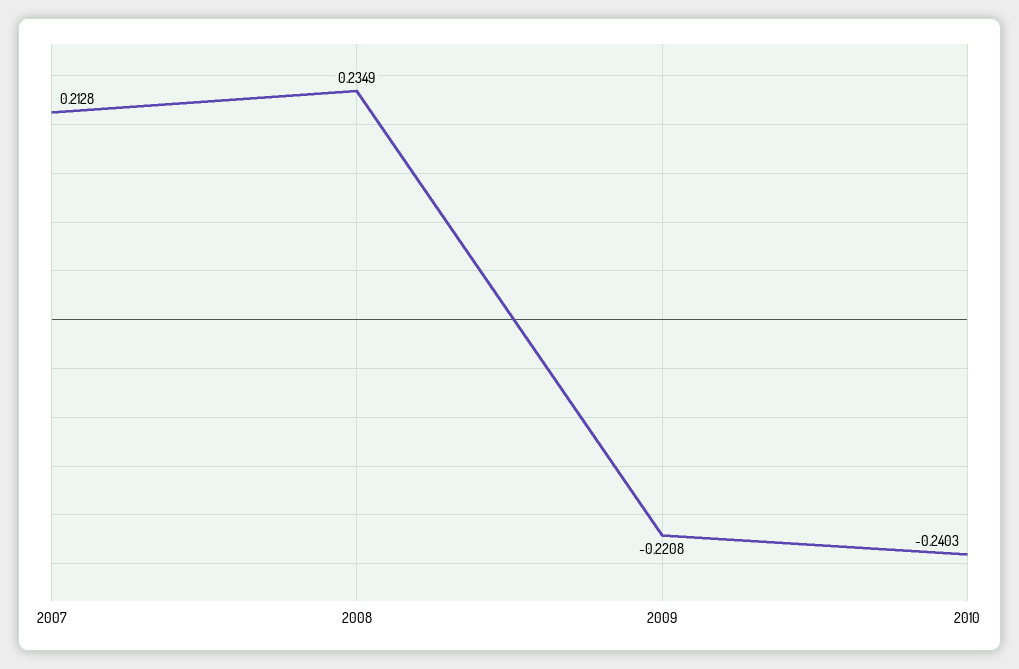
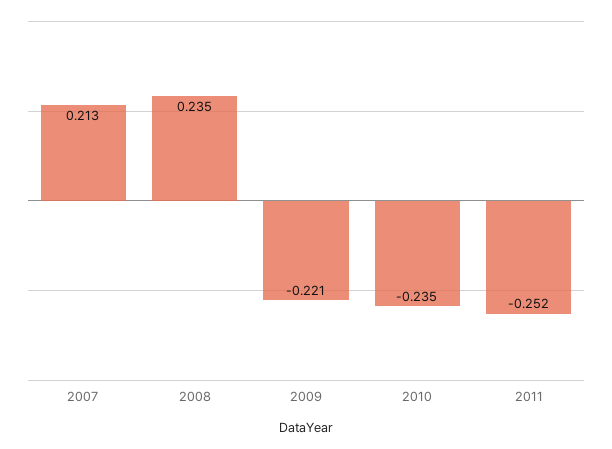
2010: -0.2403 -> -0.235
2011: none -> -0.252

